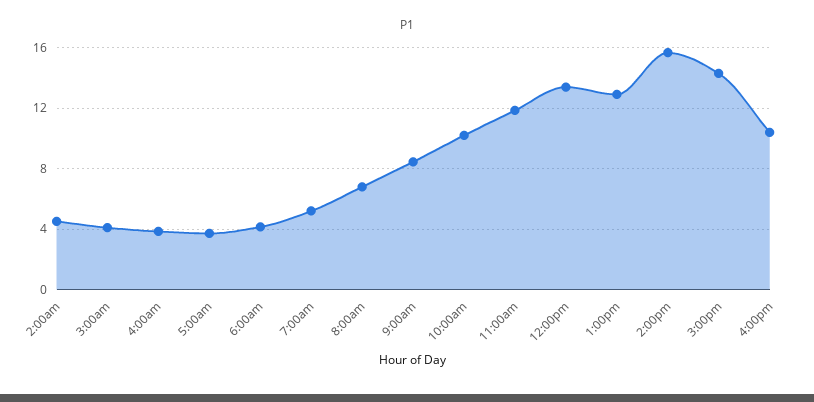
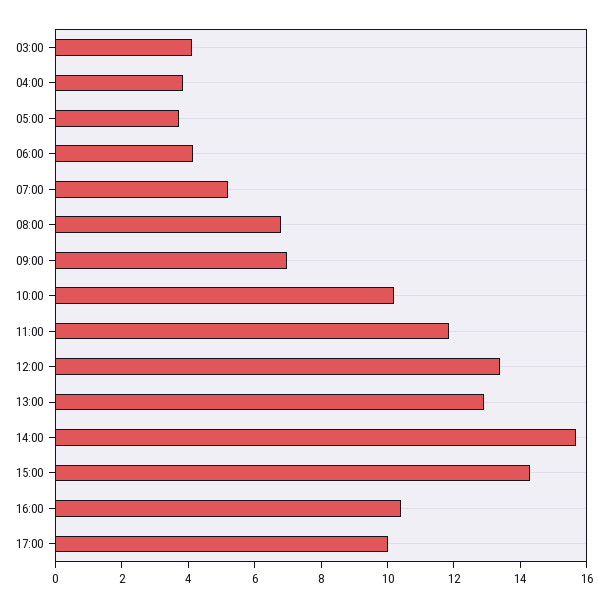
2:00am: 4.5 -> none
9:00am: 8.5 -> 7
17:00: none -> 10

